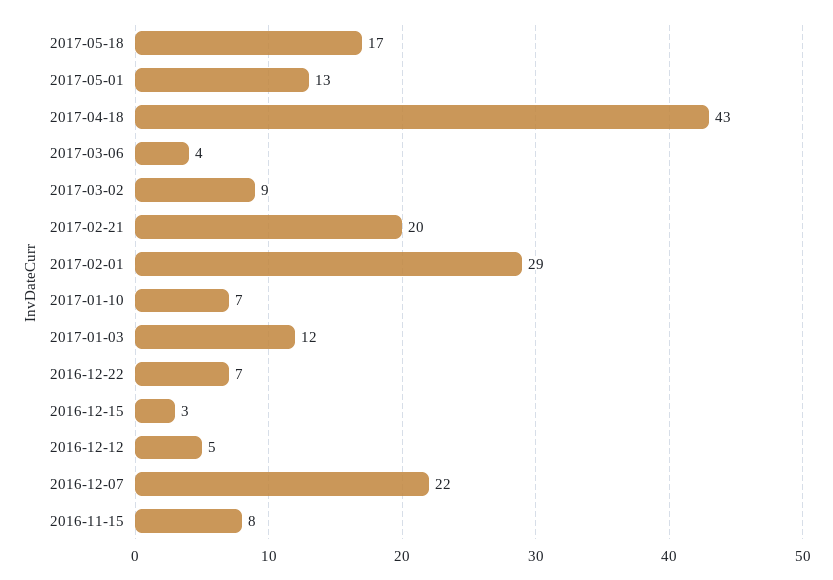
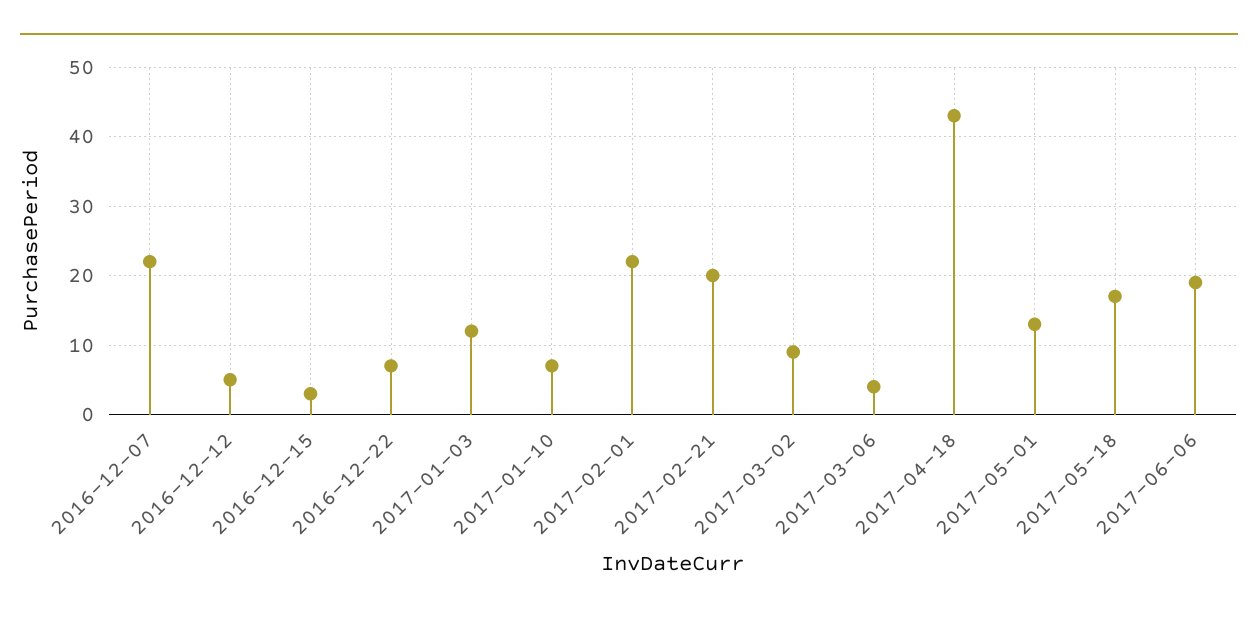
2017-02-01: 29 -> 22
2016-11-15: 8 -> none
2017-06-06: none -> 19

